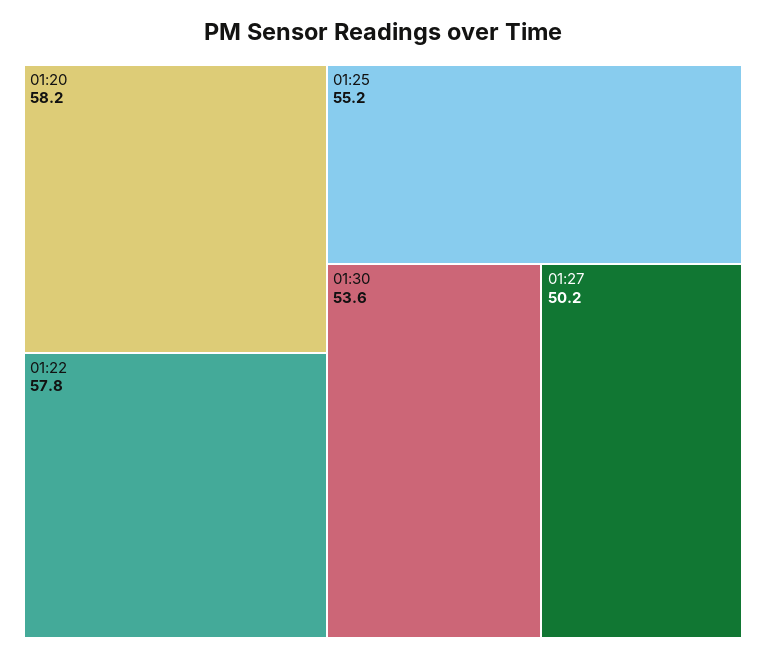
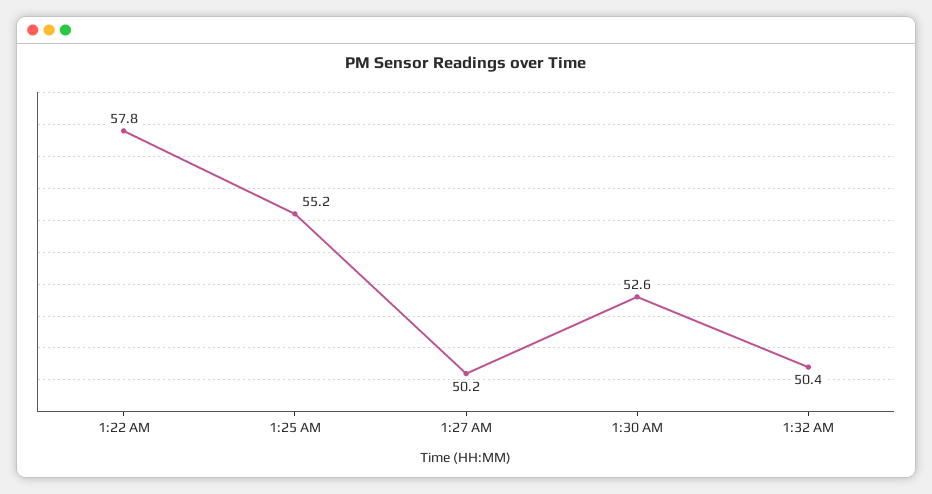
01:20: 58.2 -> none
01:30: 53.6 -> 52.6
1:32 AM: none -> 50.4

